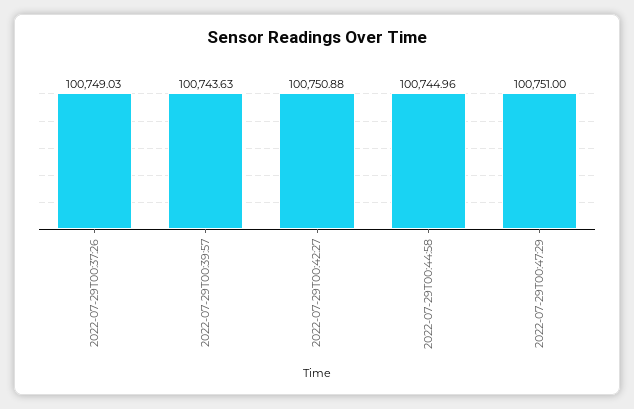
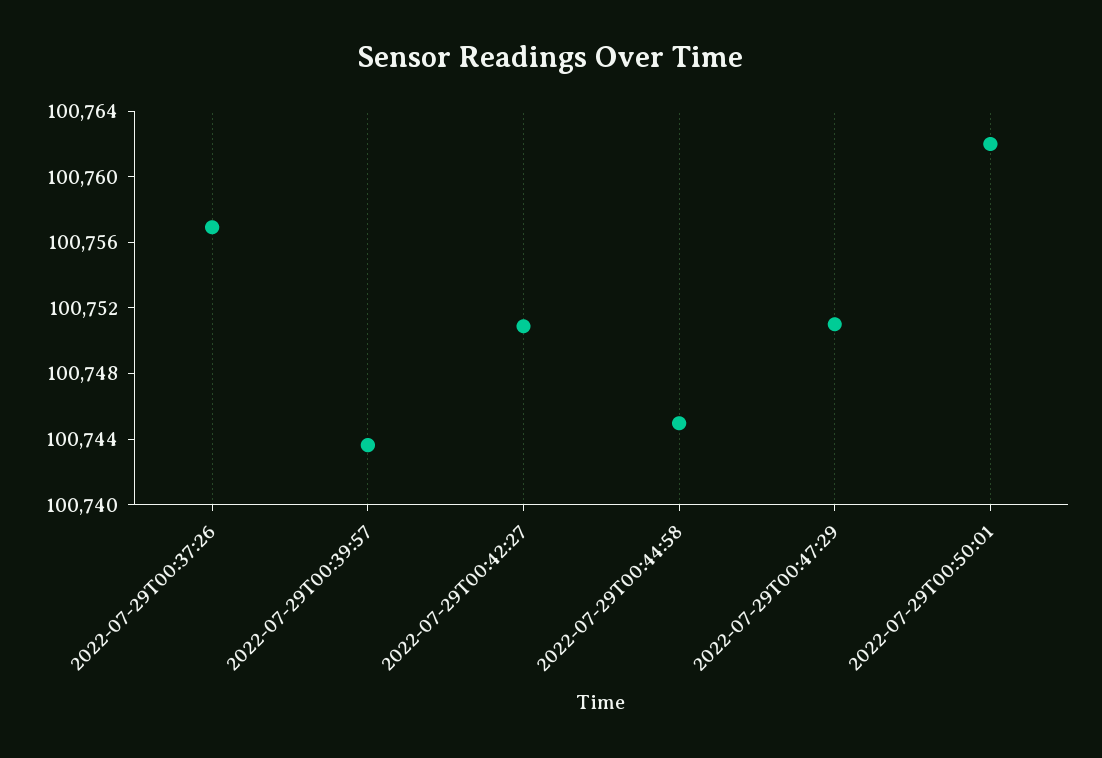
2022-07-29T00:37:26: 100749.03 -> 100757
2022-07-29T00:50:01: none -> 100762

